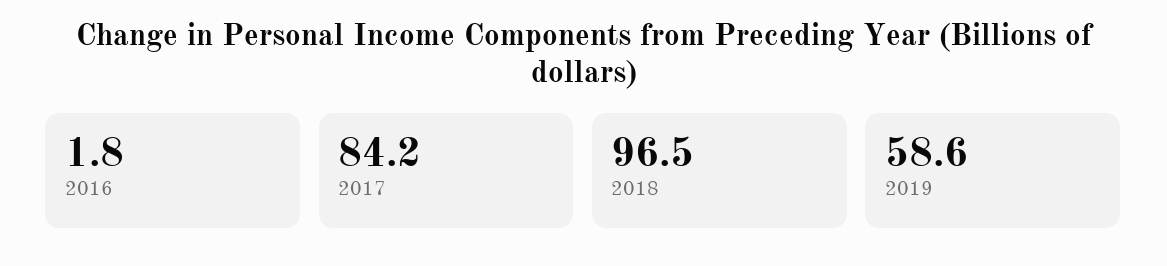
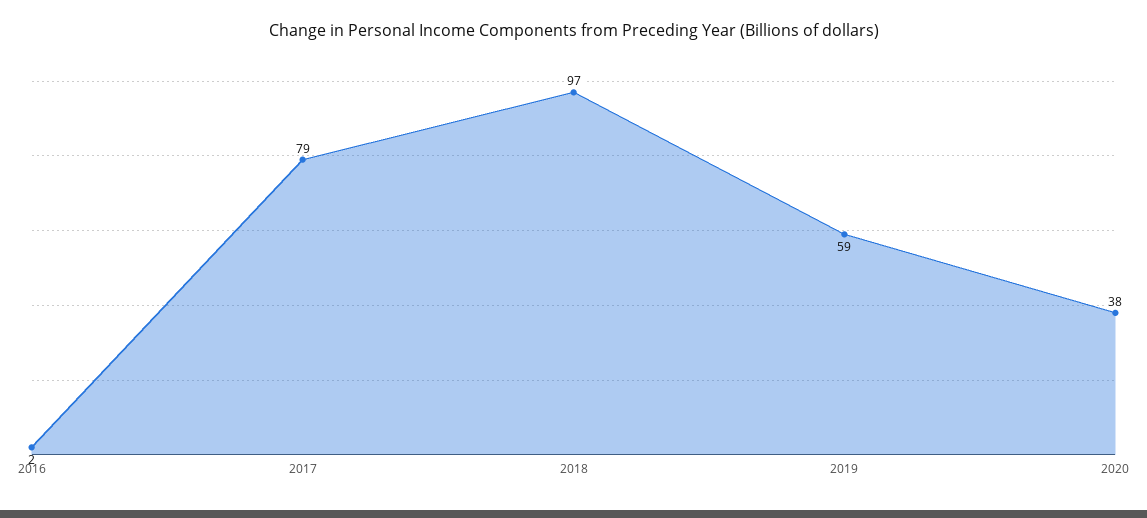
2017: 84.2 -> 79
2020: none -> 38

